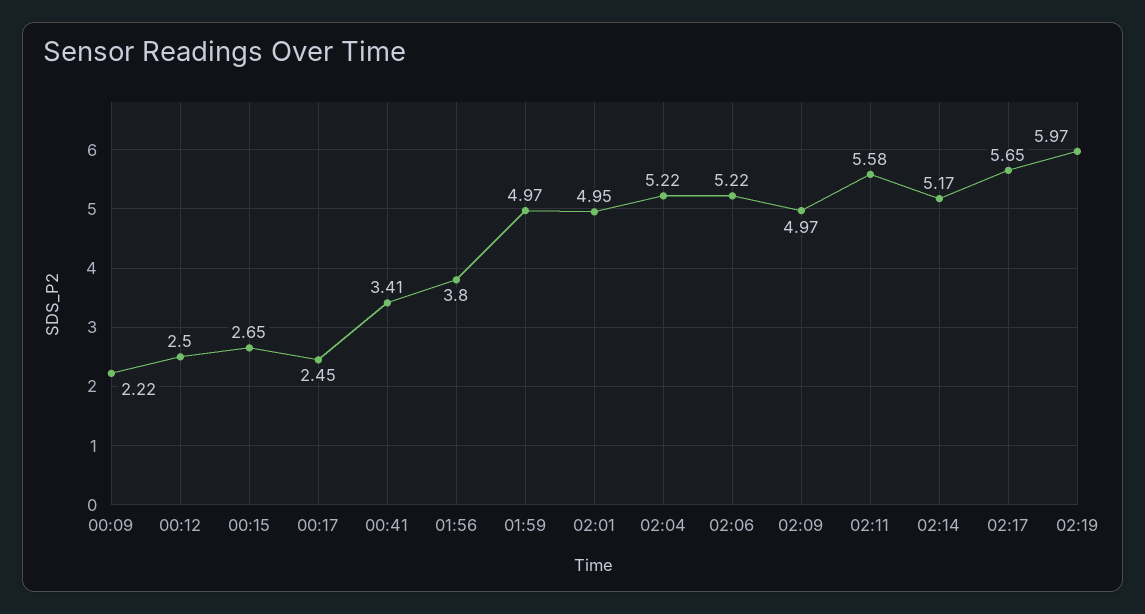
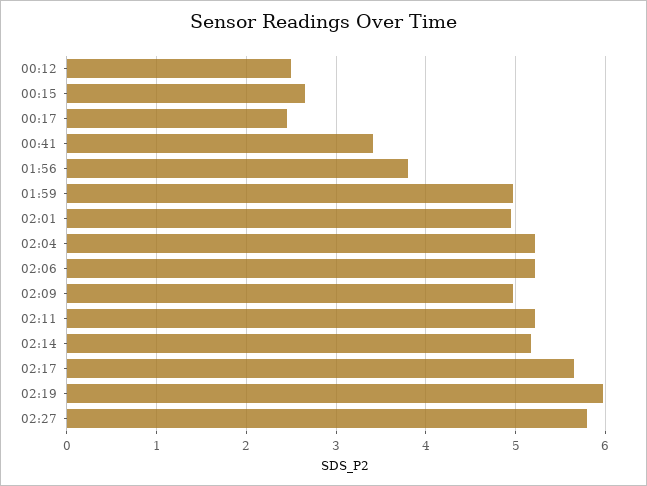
00:09: 2.22 -> none
02:11: 5.58 -> 5.2
02:27: none -> 5.8

